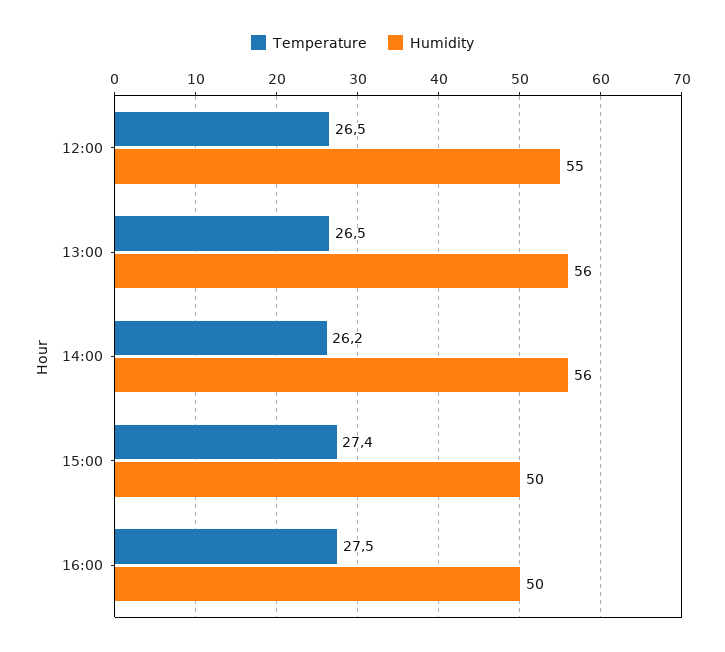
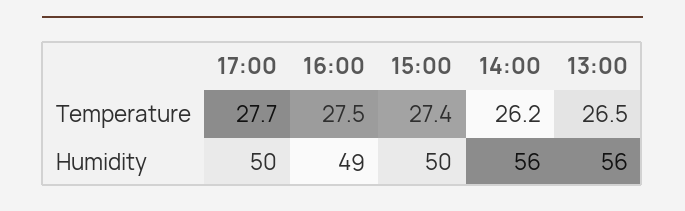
Temperature, 12:00: 26.5 -> none
Humidity, 12:00: 55 -> none
Humidity, 16:00: 50 -> 49
Temperature, 17:00: none -> 27.7
Humidity, 17:00: none -> 50

